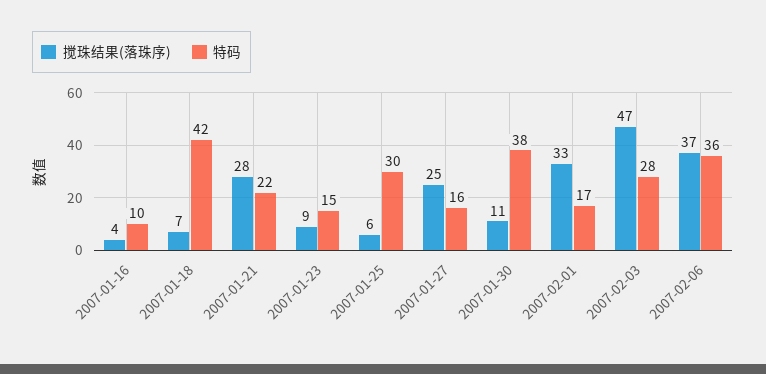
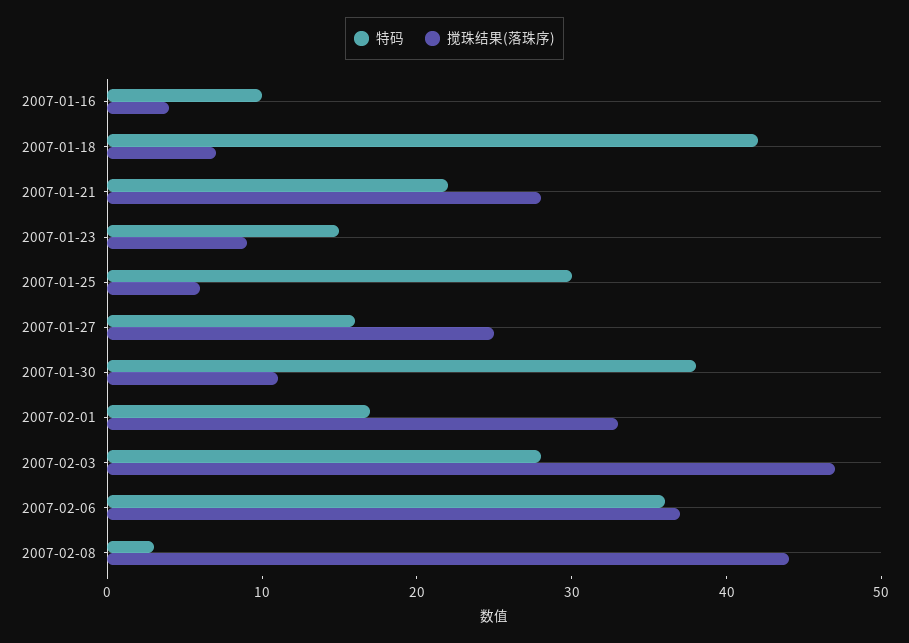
特码, 2007-02-08: none -> 3
搅珠结果(落珠序), 2007-02-08: none -> 44

